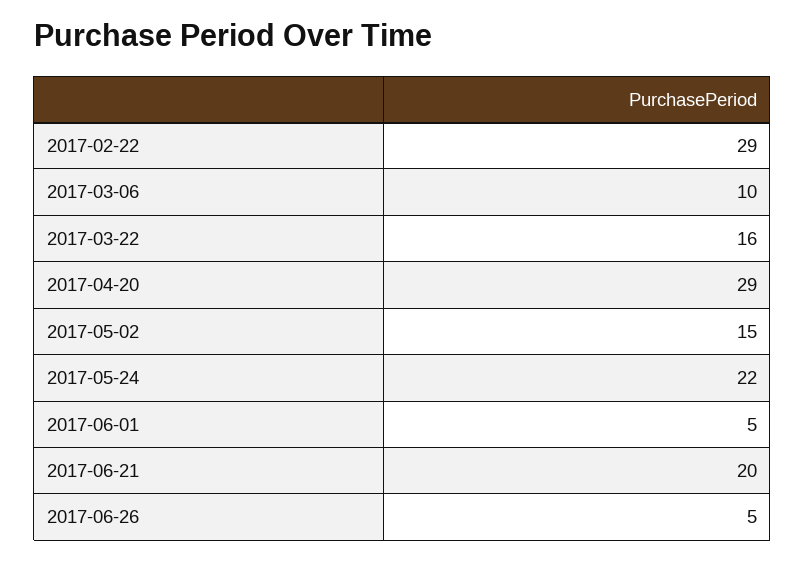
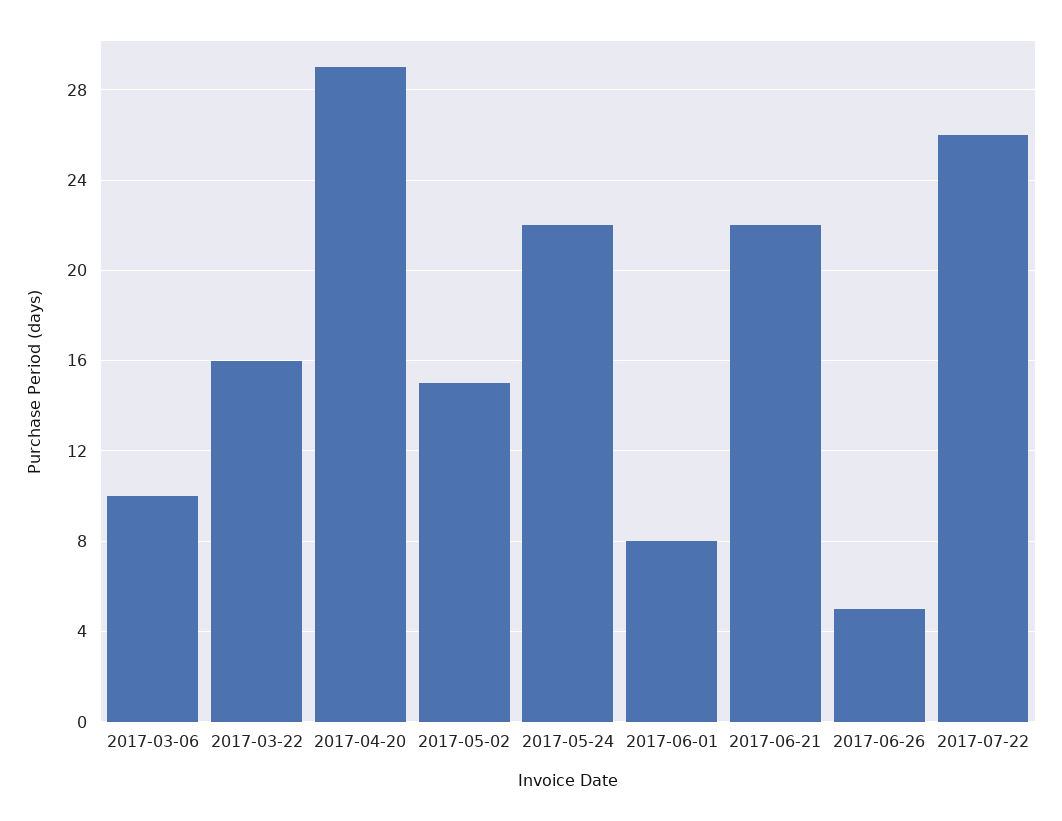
2017-02-22: 29 -> none
2017-06-01: 5 -> 8
2017-06-21: 20 -> 22
2017-07-22: none -> 26

